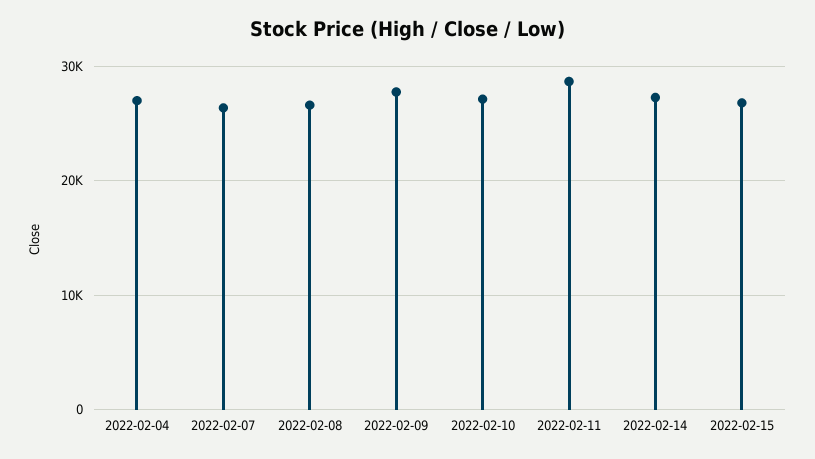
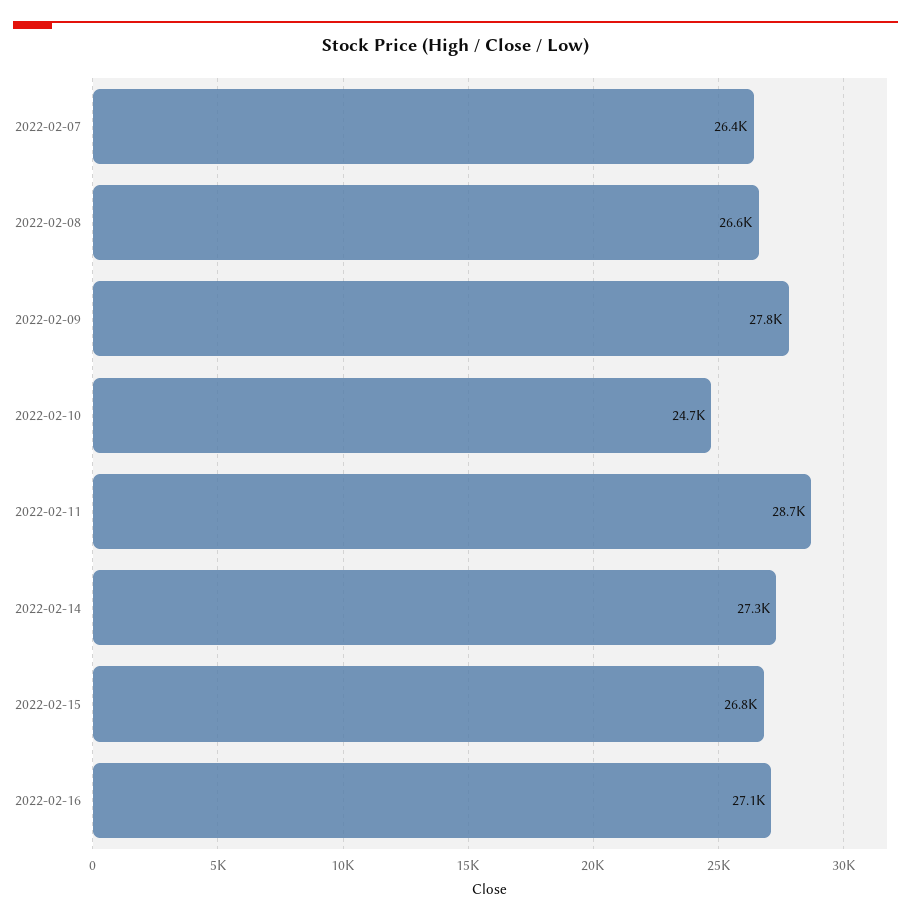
2022-02-04: 27000 -> none
2022-02-10: 27000 -> 24700
2022-02-16: none -> 27100

